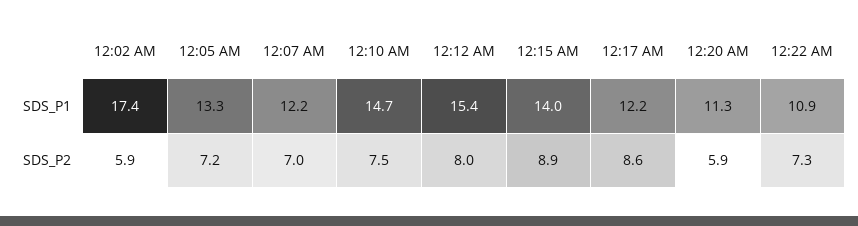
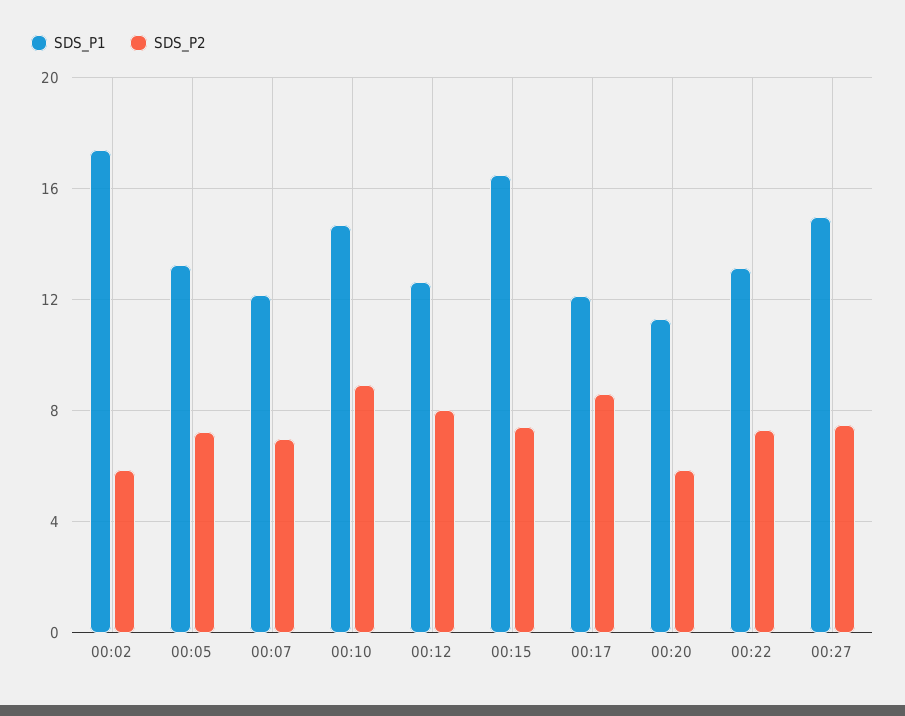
SDS_P1, 12:12 AM: 15.4 -> 12.5
SDS_P1, 12:15 AM: 14 -> 16.5
SDS_P1, 12:22 AM: 10.9 -> 13
SDS_P2, 12:10 AM: 7.5 -> 9
SDS_P2, 12:15 AM: 8.9 -> 7.5
SDS_P1, 00:27: none -> 15
SDS_P2, 00:27: none -> 7.5

